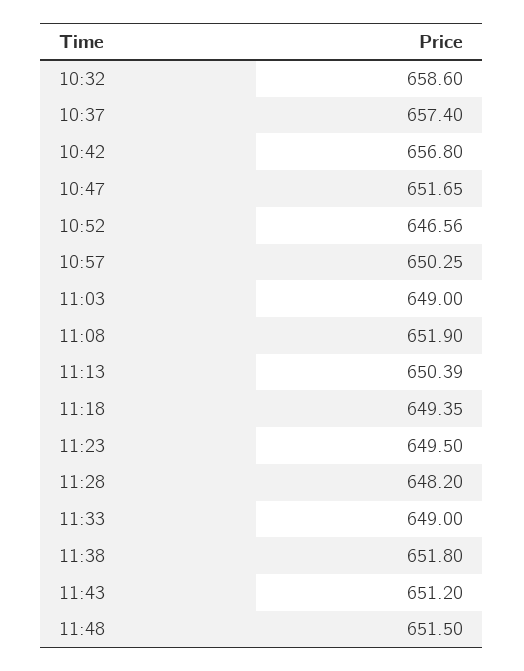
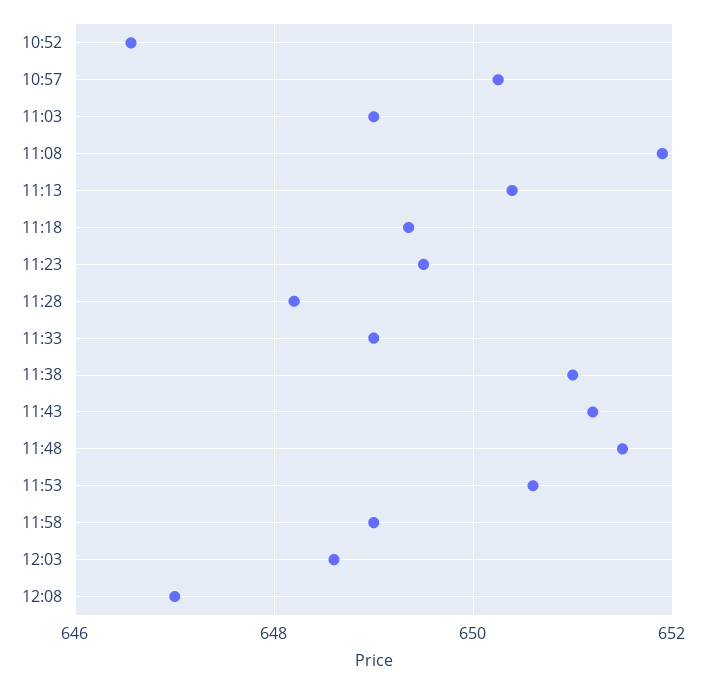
10:32: 658.6 -> none
10:37: 657.4 -> none
10:42: 656.8 -> none
10:47: 651.65 -> none
11:38: 651.8 -> 651
11:53: none -> 650.6
11:58: none -> 649
12:03: none -> 648.6
12:08: none -> 647

